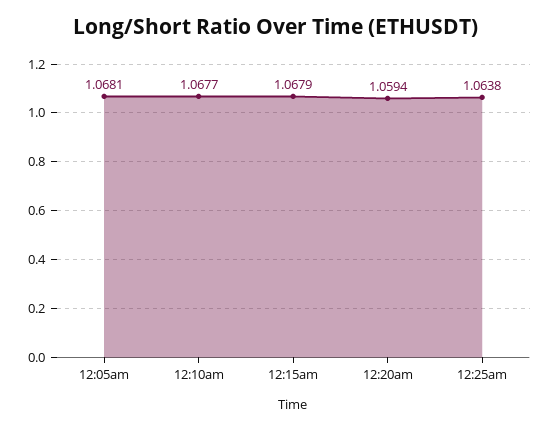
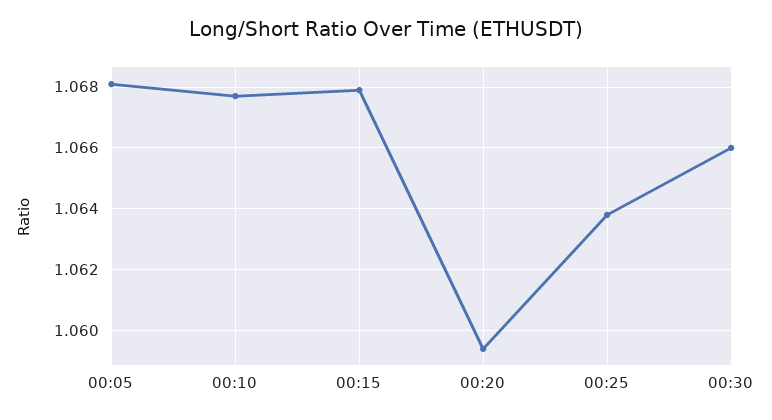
00:30: none -> 1.066

